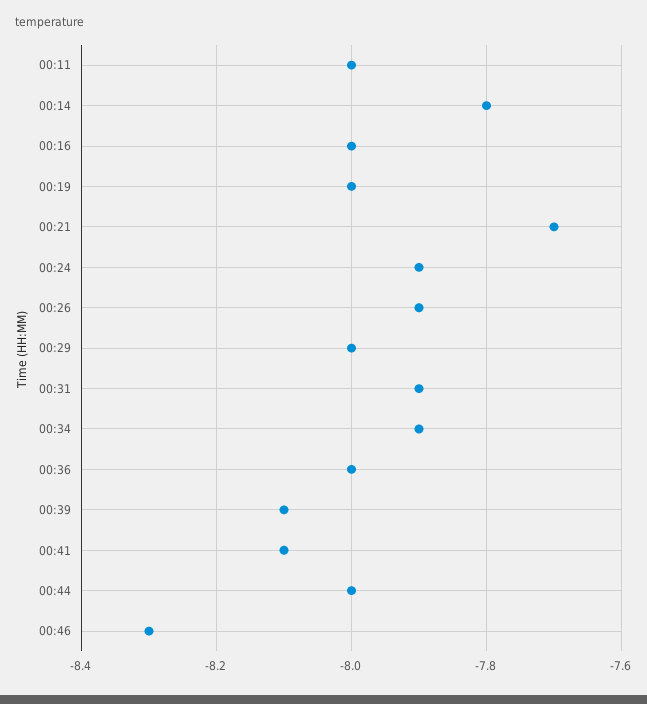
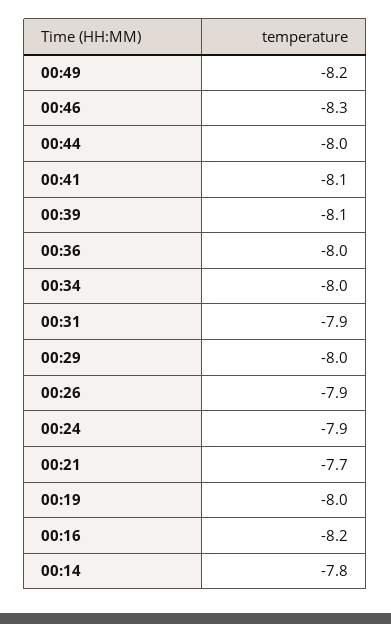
00:11: -8 -> none
00:16: -8 -> -8.2
00:34: -7.9 -> -8
00:49: none -> -8.2

